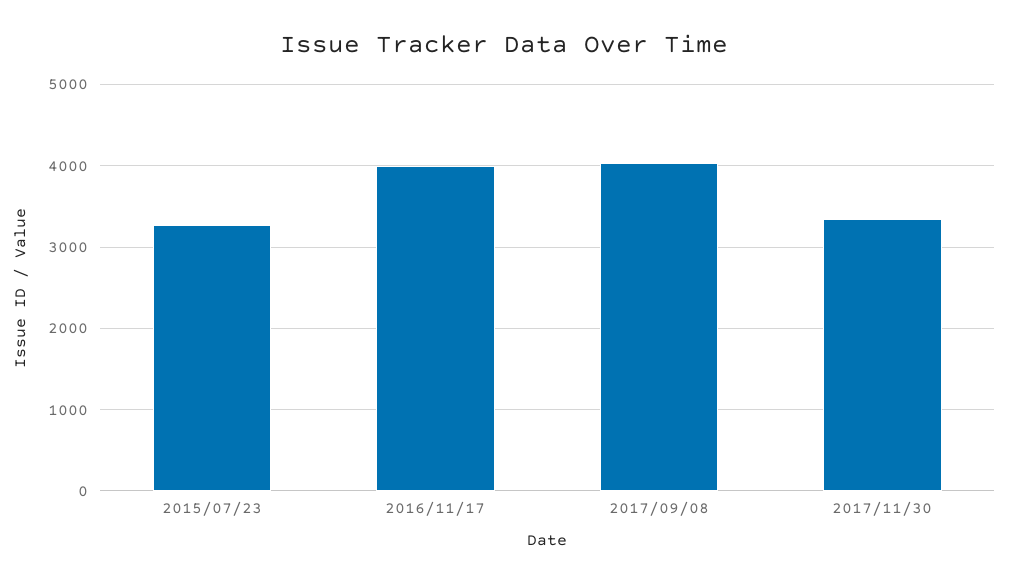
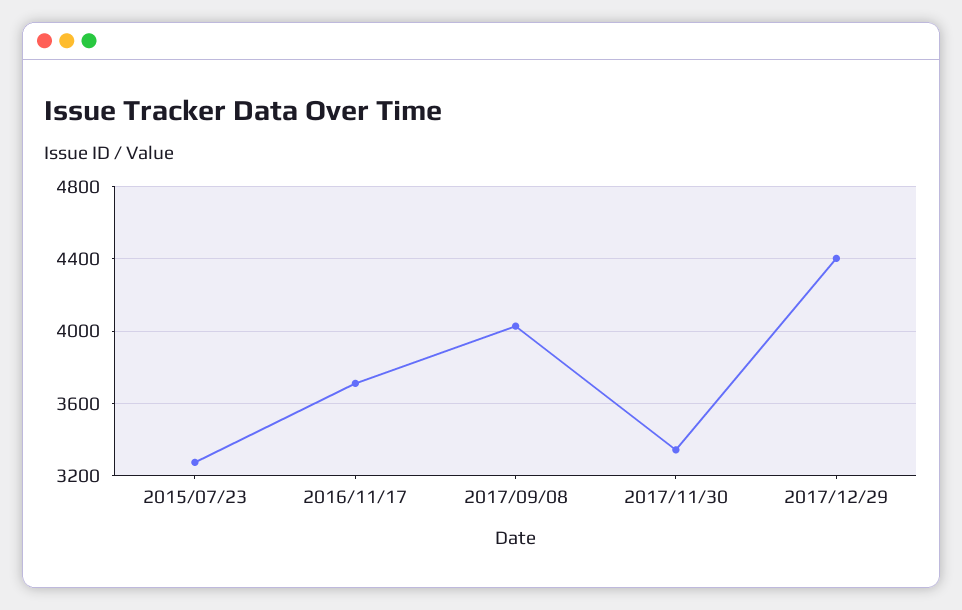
2016/11/17: 4000 -> 3700
2017/12/29: none -> 4400

